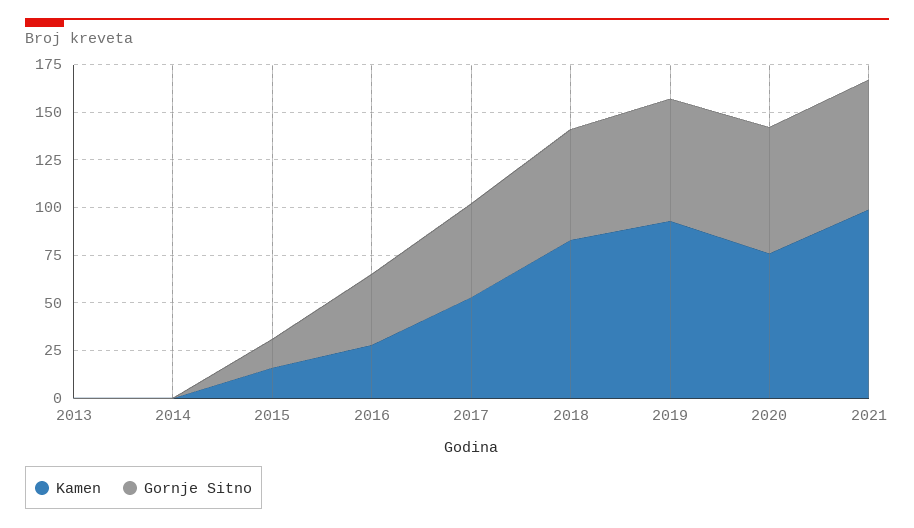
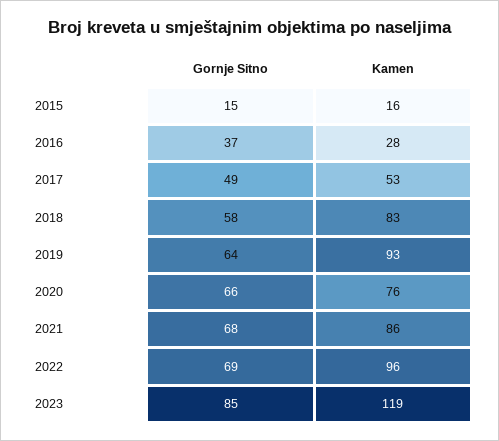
Kamen, 2013: 0 -> none
Gornje Sitno, 2013: 0 -> none
Kamen, 2014: 0 -> none
Gornje Sitno, 2014: 0 -> none
Kamen, 2021: 100 -> 86
Gornje Sitno, 2022: none -> 69
Kamen, 2022: none -> 96
Gornje Sitno, 2023: none -> 85
Kamen, 2023: none -> 119

